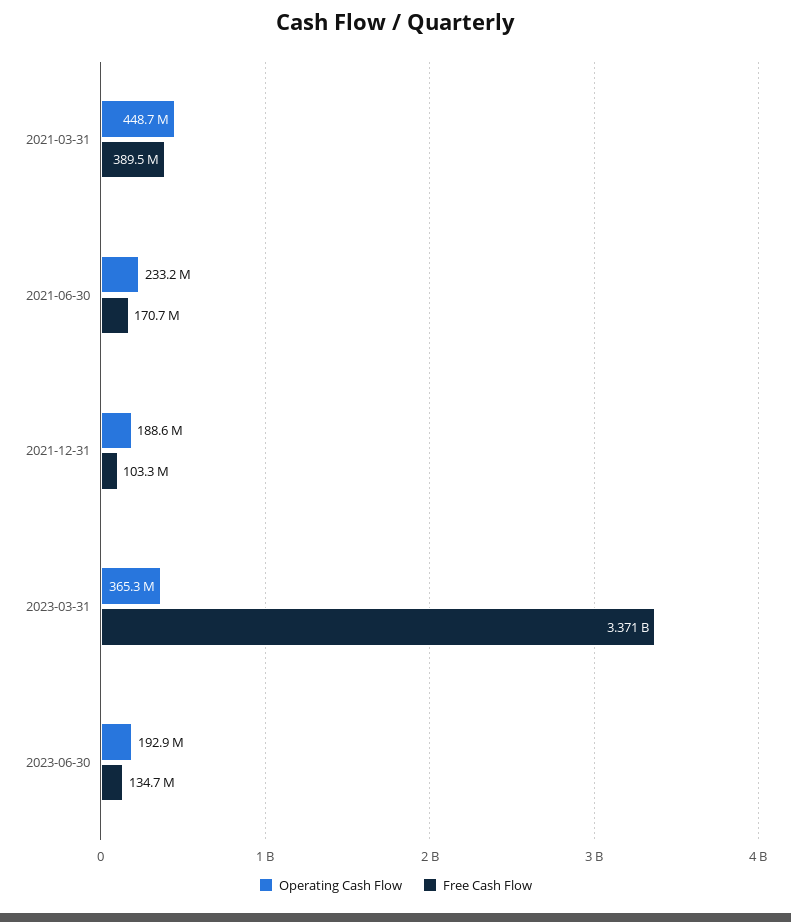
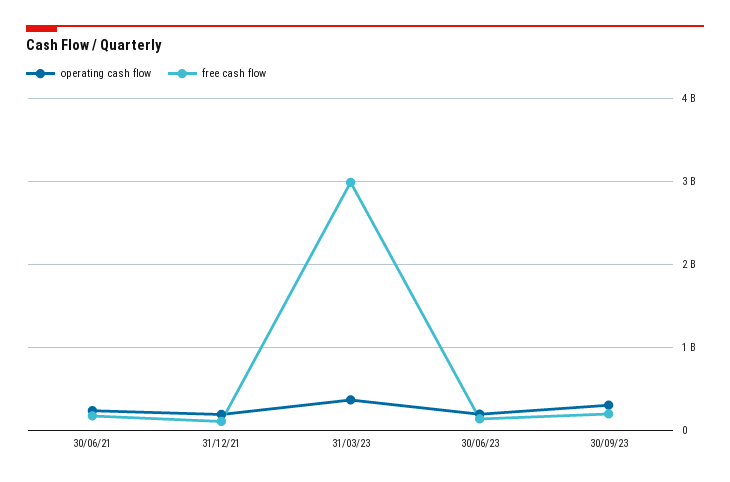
Operating Cash Flow, 2021-03-31: 448700000 -> none
Free Cash Flow, 2021-03-31: 389500000 -> none
Free Cash Flow, 2023-03-31: 3371000000 -> 3000000000
Operating Cash Flow, 30/09/23: none -> 300000000
Free Cash Flow, 30/09/23: none -> 200000000

